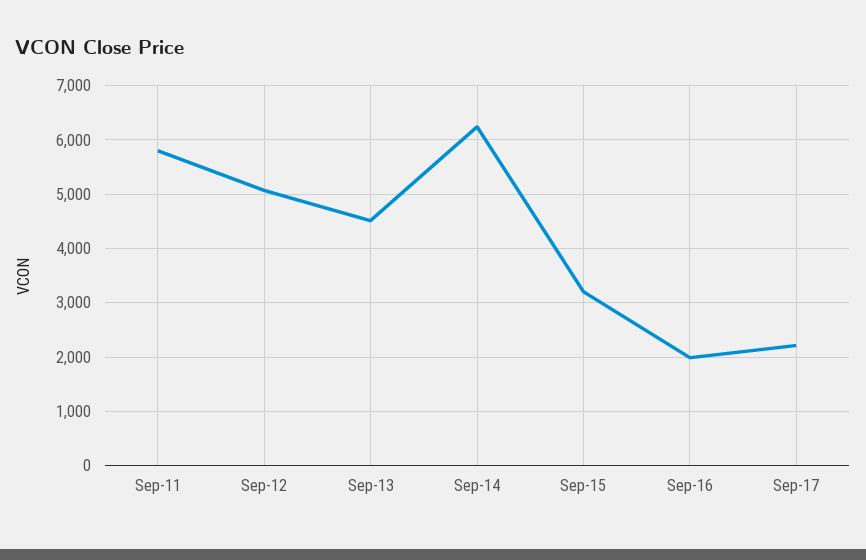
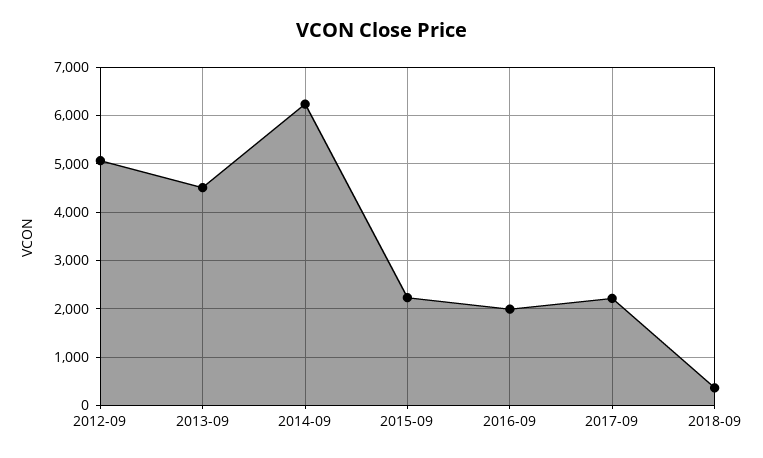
Sep-11: 5800 -> none
Sep-15: 3200 -> 2200
2018-09: none -> 400

